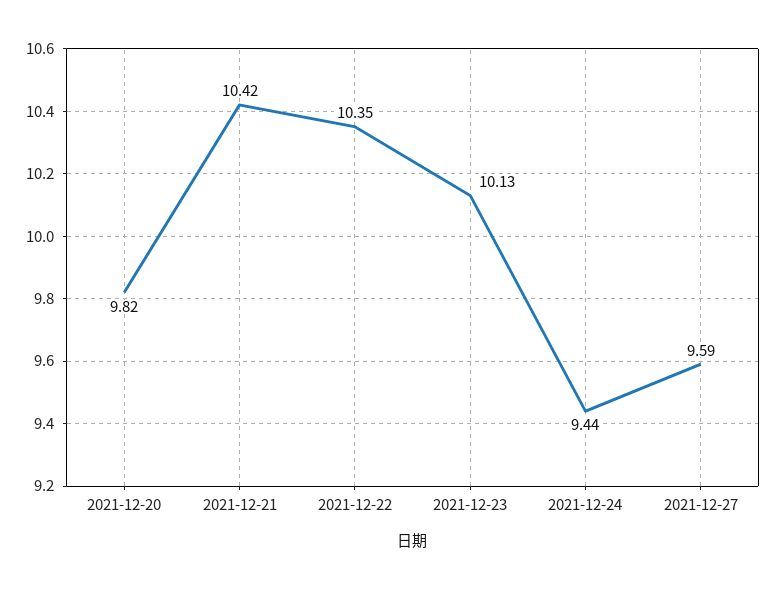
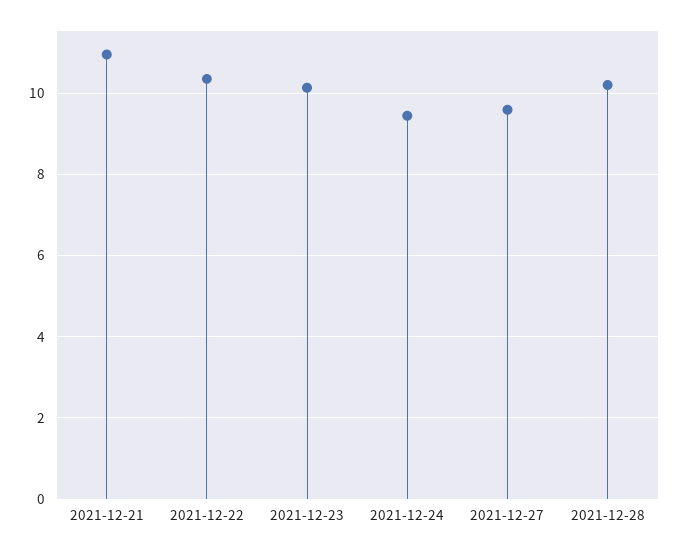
2021-12-20: 9.82 -> none
2021-12-21: 10.42 -> 11
2021-12-28: none -> 10.2

